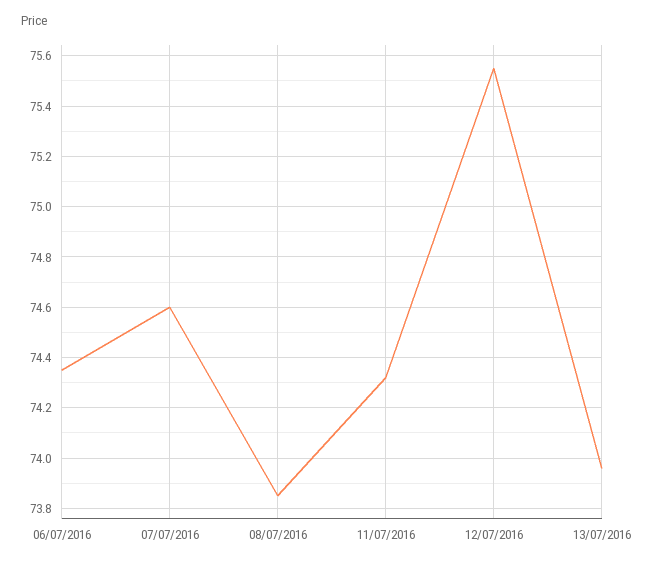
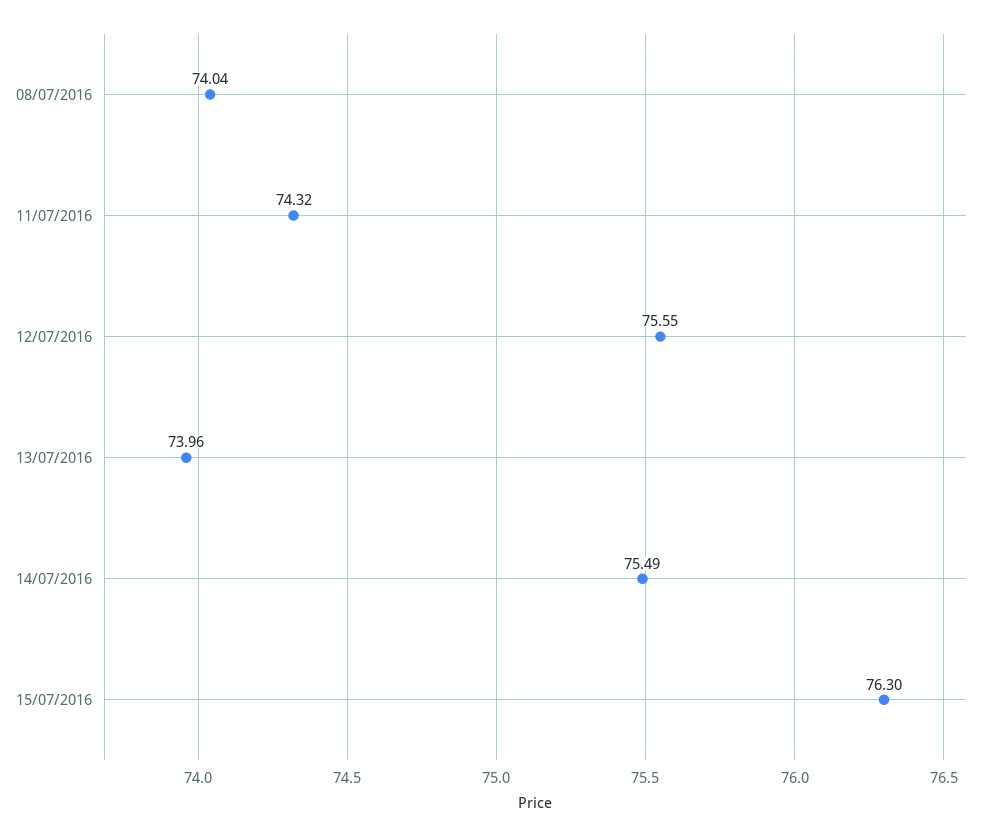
06/07/2016: 74.35 -> none
07/07/2016: 74.6 -> none
08/07/2016: 73.85 -> 74.04
14/07/2016: none -> 75.49
15/07/2016: none -> 76.3

